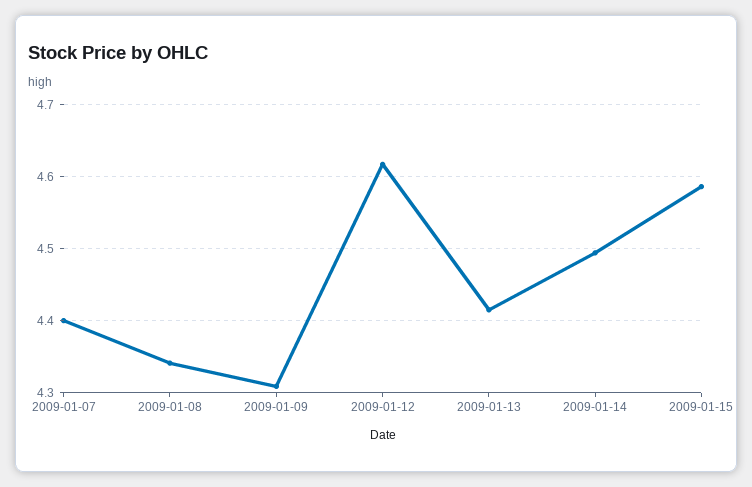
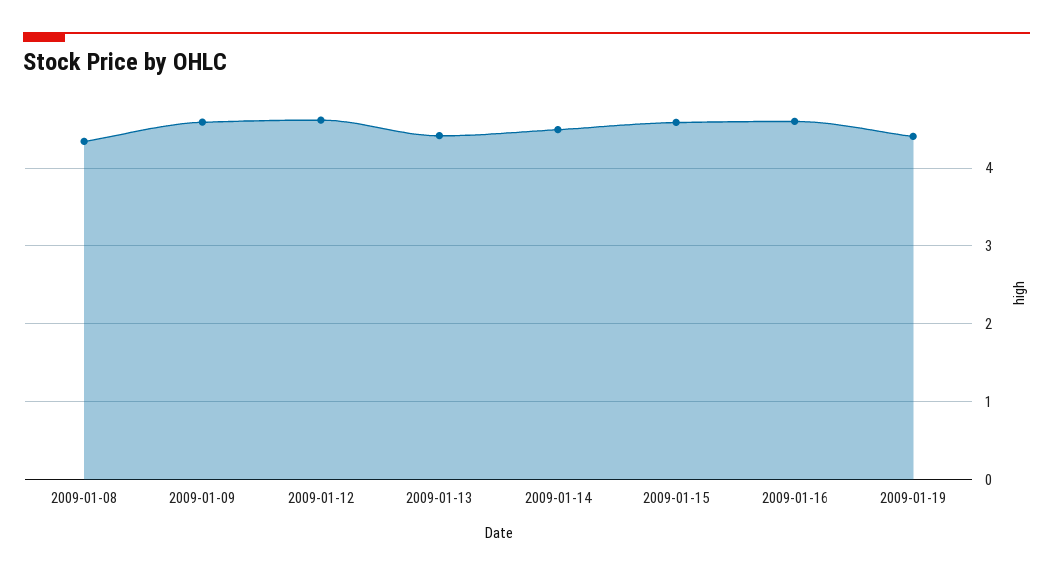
2009-01-07: 4.4 -> none
2009-01-09: 4.31 -> 4.6
2009-01-16: none -> 4.6
2009-01-19: none -> 4.4

